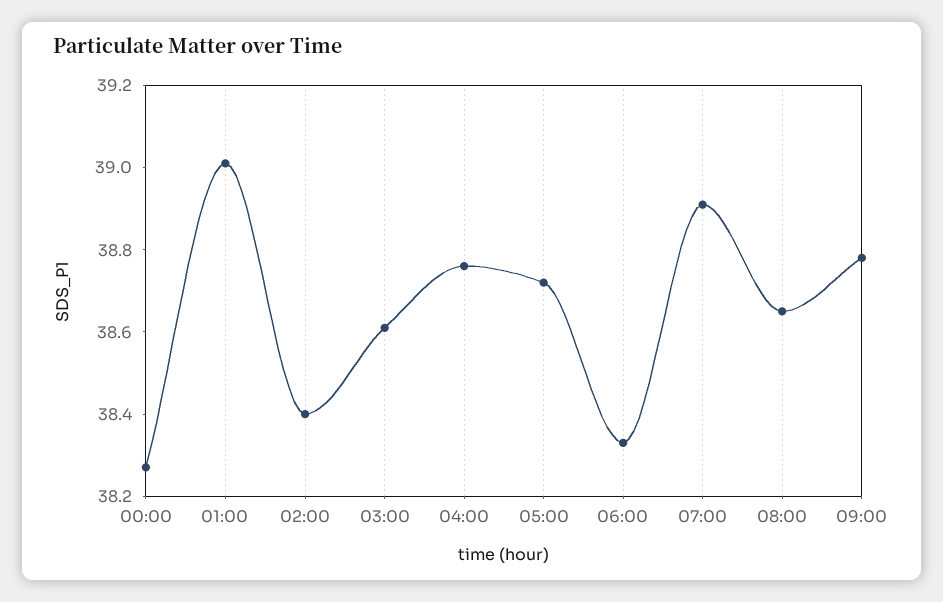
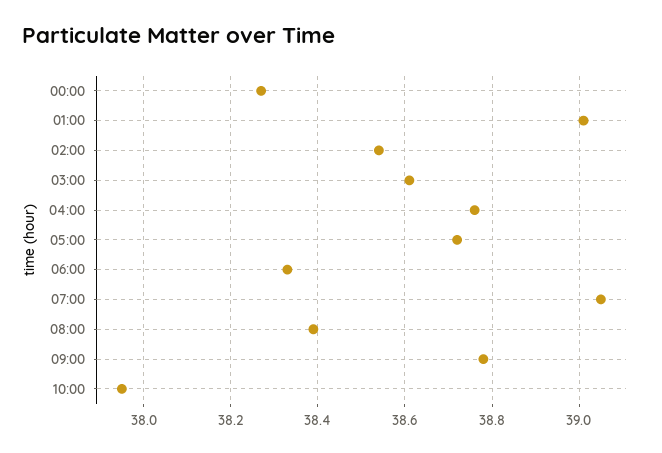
02:00: 38.4 -> 38.55
07:00: 38.9 -> 39.05
08:00: 38.65 -> 38.4
10:00: none -> 37.95

